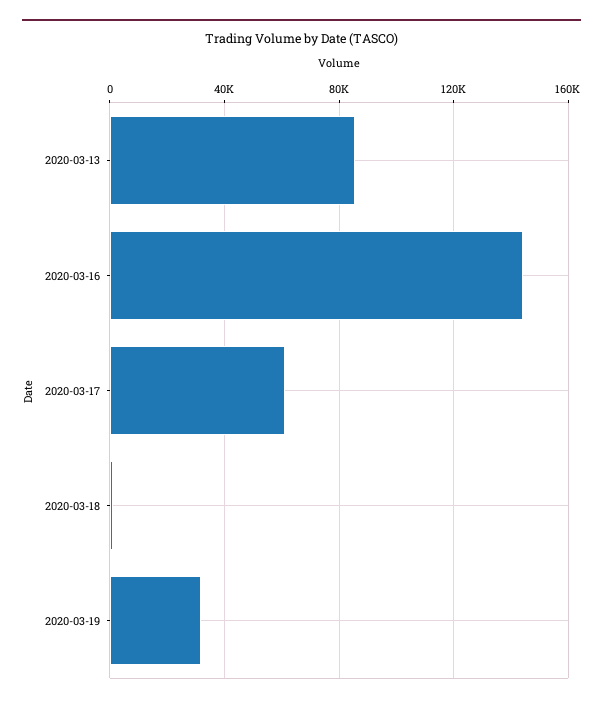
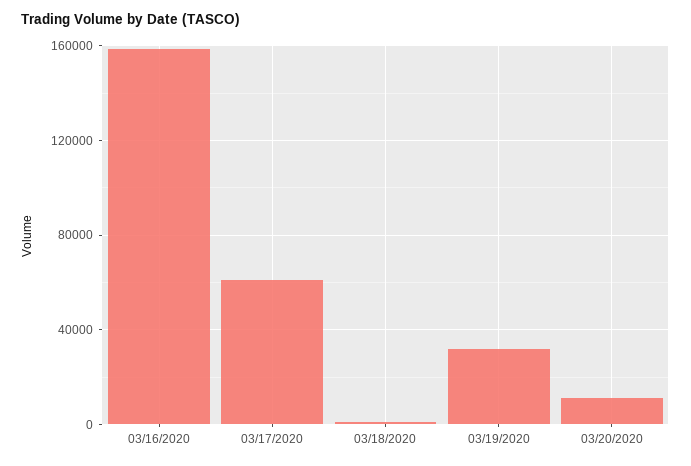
2020-03-13: 85000 -> none
2020-03-16: 145000 -> 160000
03/20/2020: none -> 10000

